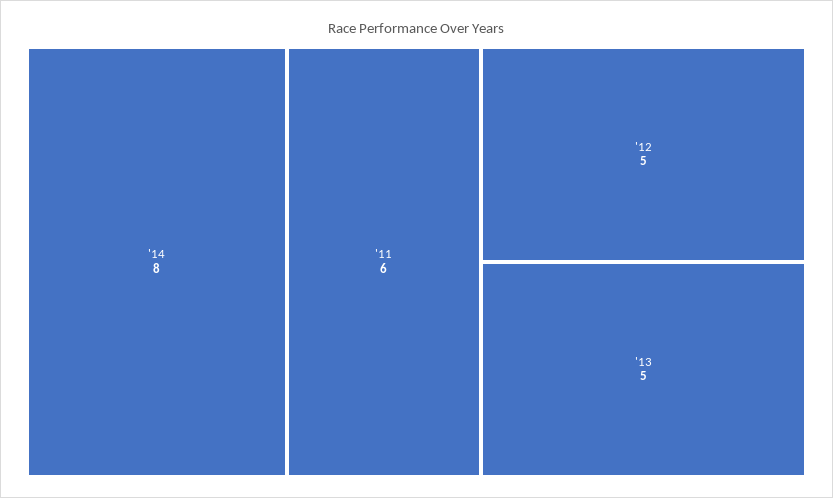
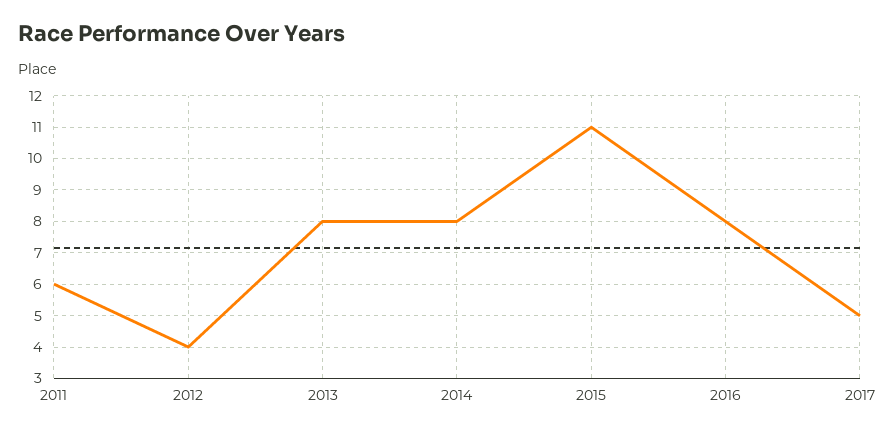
'12: 5 -> 4
'13: 5 -> 8
2015: none -> 11
2016: none -> 8
2017: none -> 5

